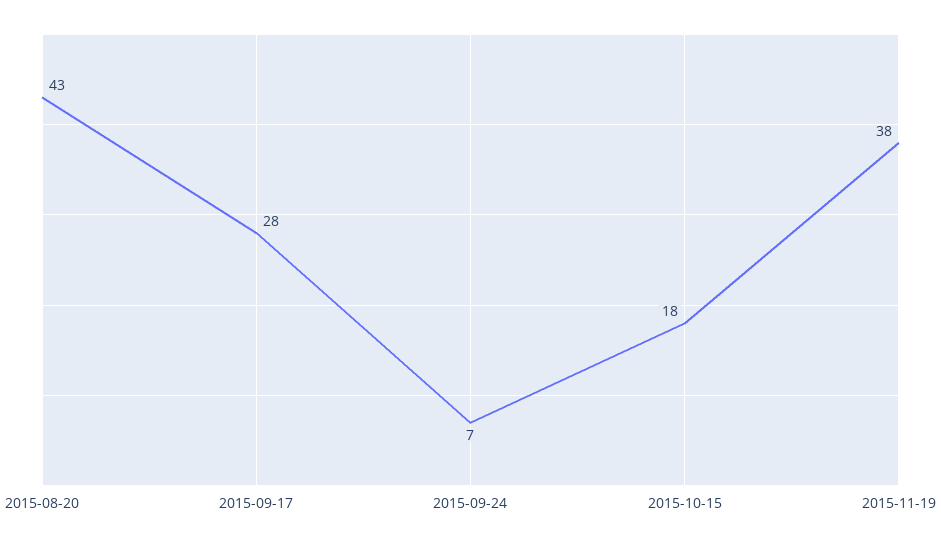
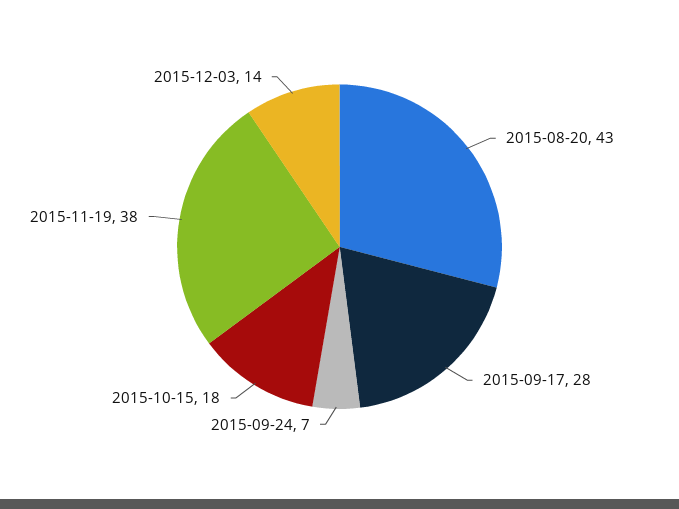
2015-12-03: none -> 14

